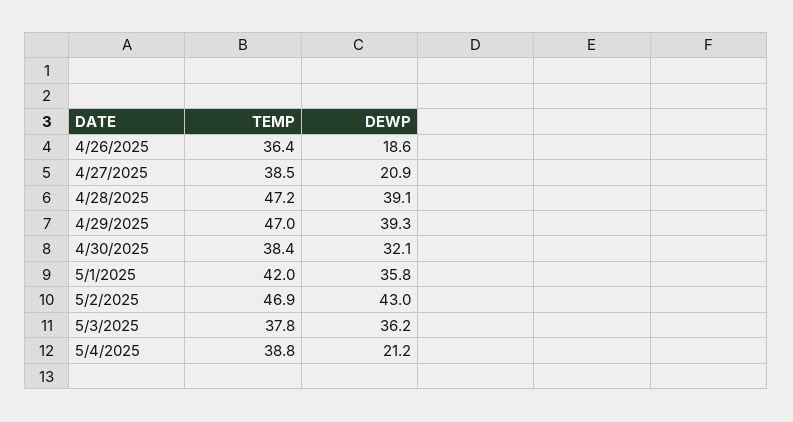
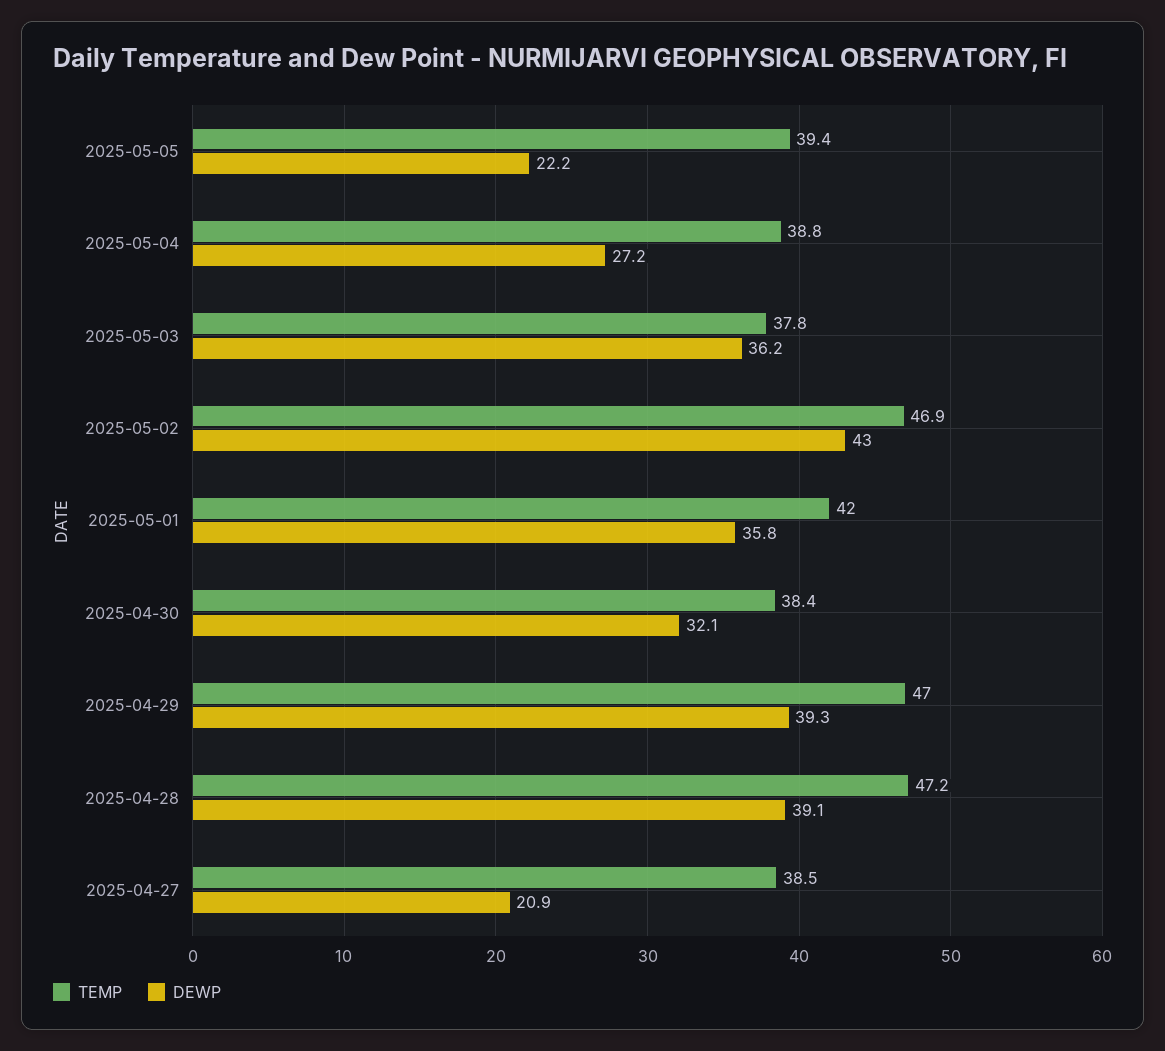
TEMP, 4/26/2025: 36.4 -> none
DEWP, 4/26/2025: 18.6 -> none
DEWP, 5/4/2025: 21.2 -> 27.2
TEMP, 2025-05-05: none -> 39.4
DEWP, 2025-05-05: none -> 22.2

